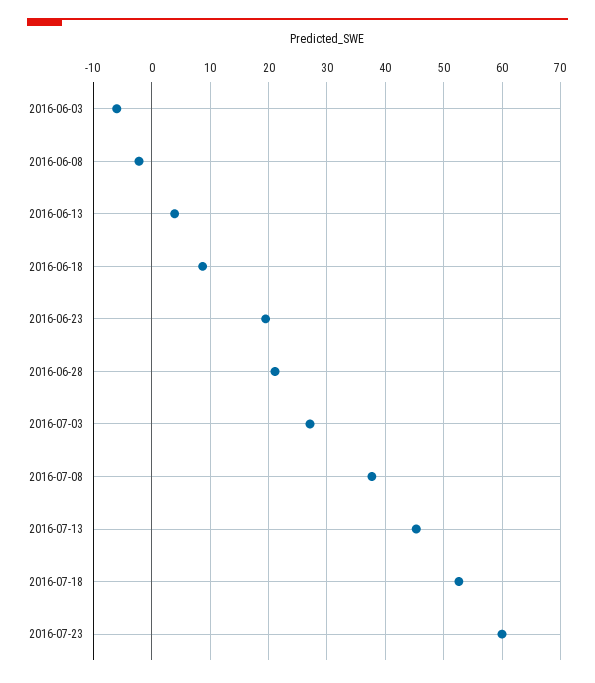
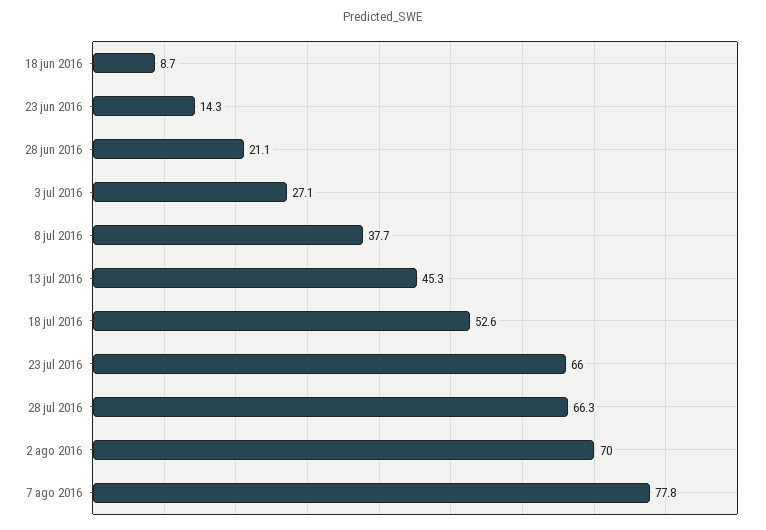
2016-06-03: -6 -> none
2016-06-08: -2 -> none
2016-06-13: 4 -> none
2016-06-23: 20 -> 14.3
2016-07-23: 60 -> 66
28 jul 2016: none -> 66.3
2 ago 2016: none -> 70
7 ago 2016: none -> 77.8

